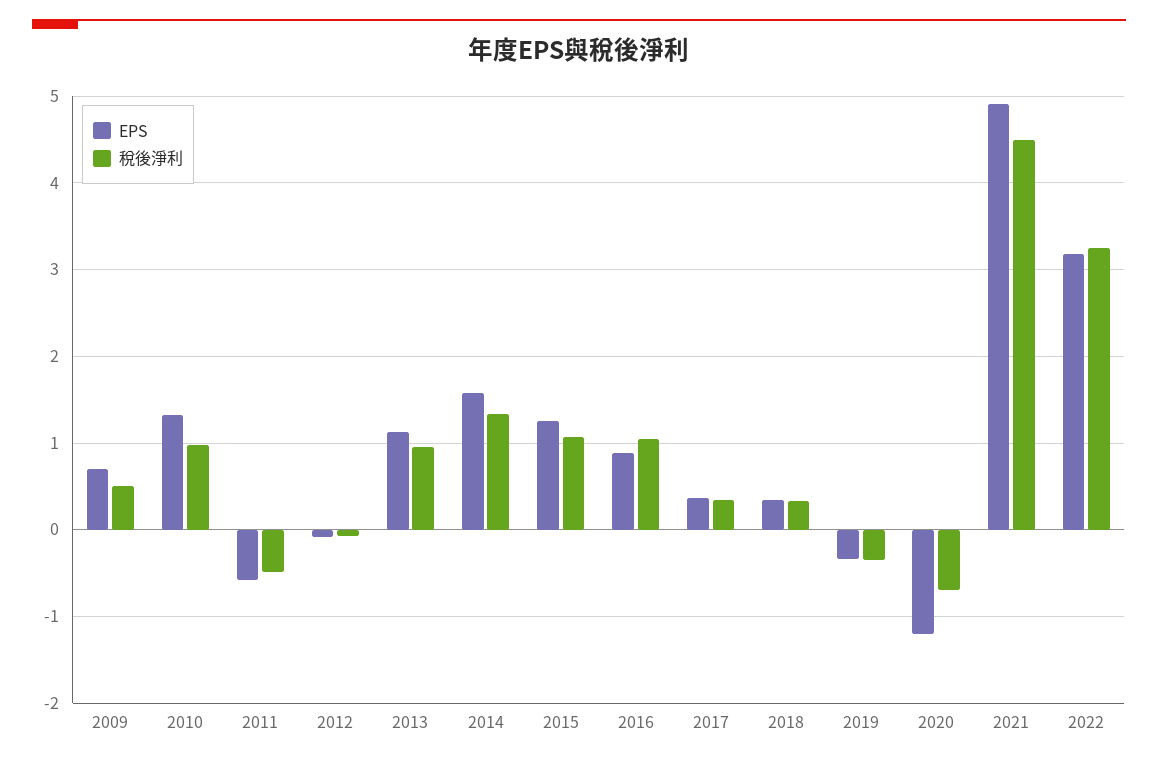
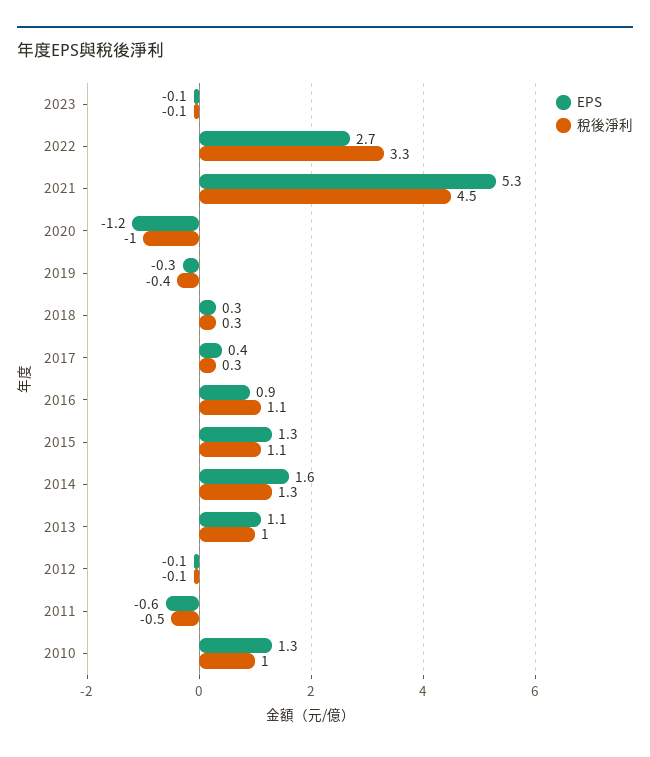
EPS, 2009: 0.7 -> none
稅後淨利, 2009: 0.5 -> none
稅後淨利, 2020: -0.7 -> -1
EPS, 2021: 4.9 -> 5.3
EPS, 2022: 3.2 -> 2.7
EPS, 2023: none -> -0.1
稅後淨利, 2023: none -> -0.1

